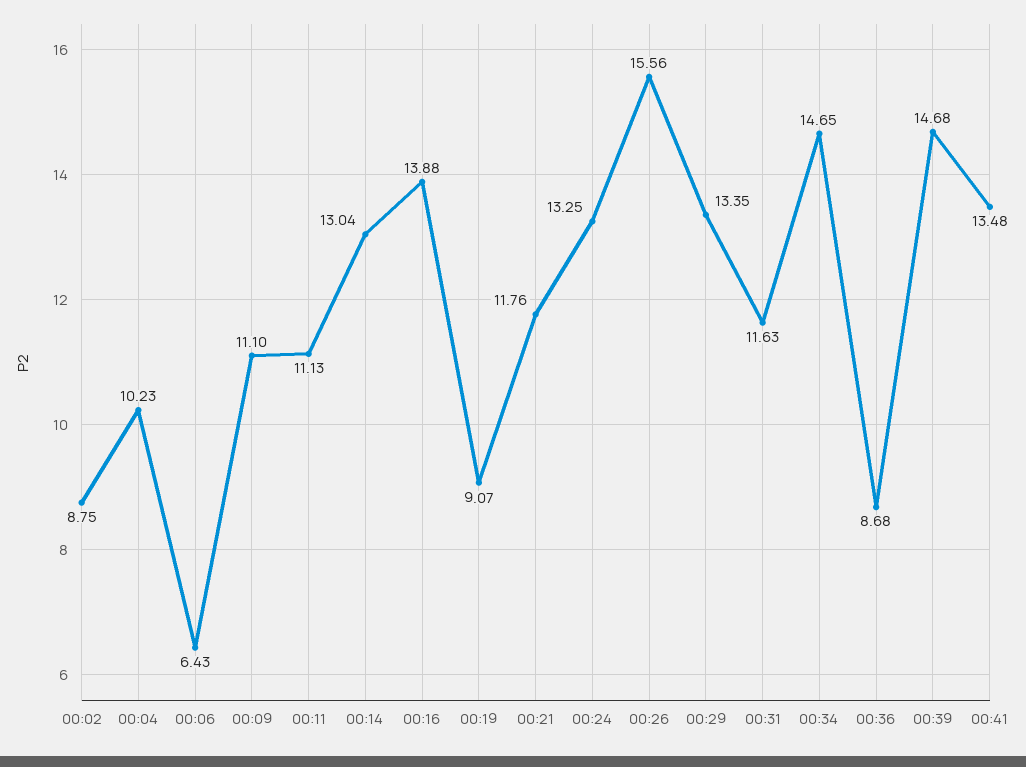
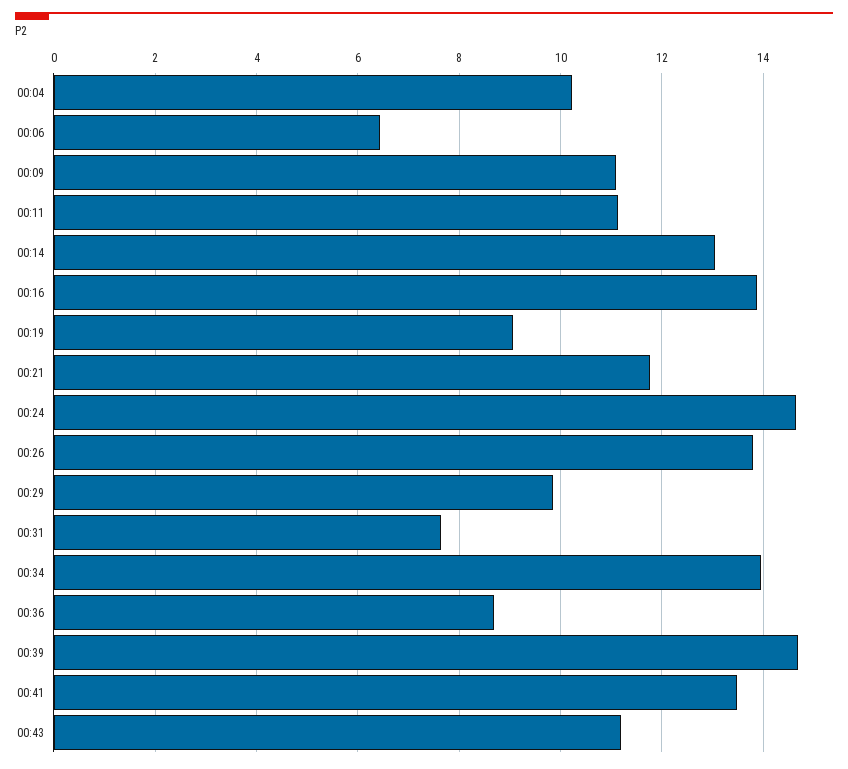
00:02: 8.75 -> none
00:24: 13.25 -> 14.6
00:26: 15.56 -> 13.8
00:29: 13.35 -> 9.8
00:31: 11.63 -> 7.6
00:34: 14.65 -> 14
00:43: none -> 11.2

